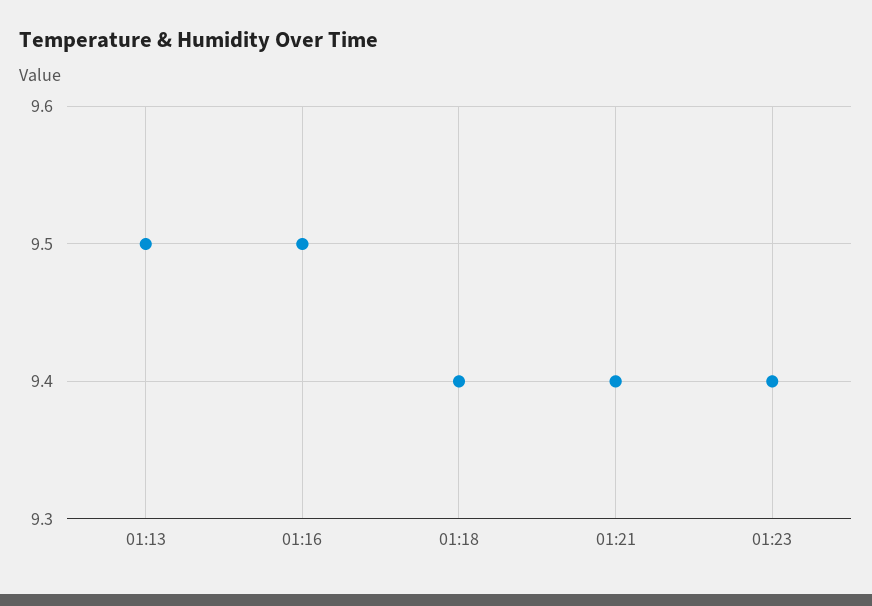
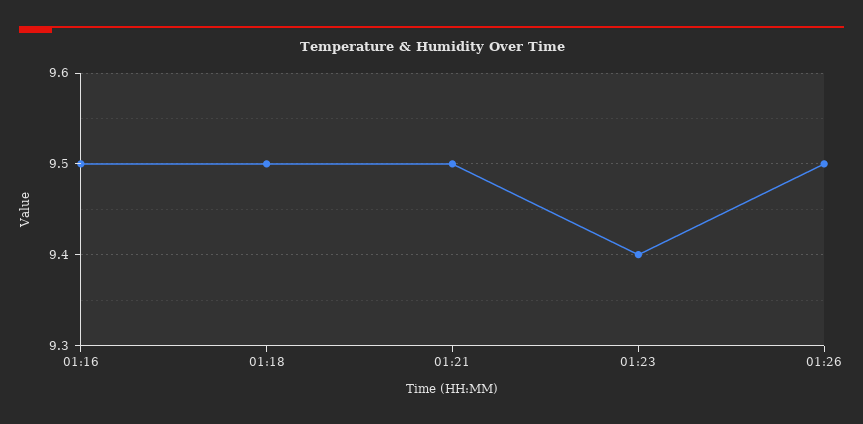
01:13: 9.5 -> none
01:18: 9.4 -> 9.5
01:21: 9.4 -> 9.5
01:26: none -> 9.5

